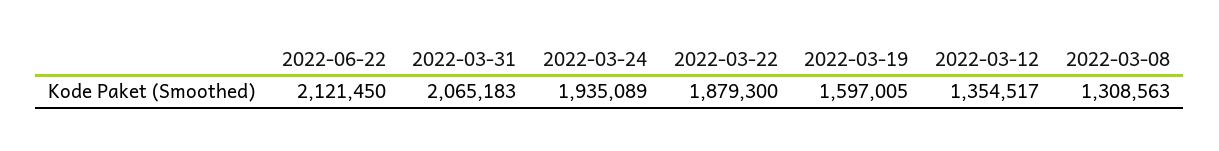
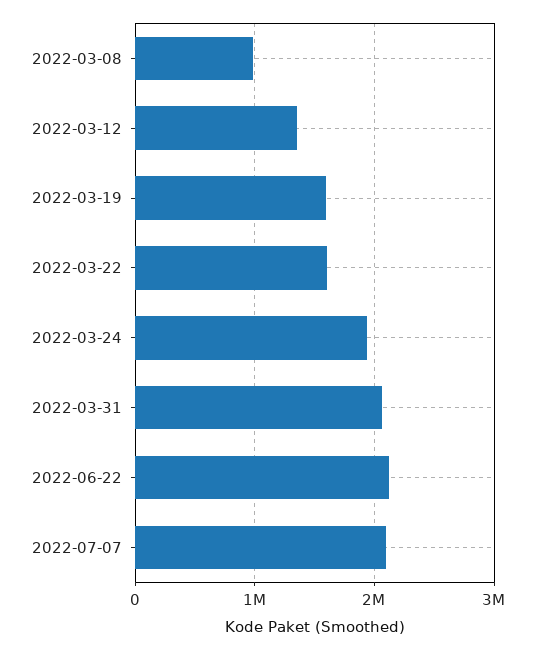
2022-03-22: 1879300 -> 1600000
2022-03-08: 1308563 -> 1000000
2022-07-07: none -> 2100000

